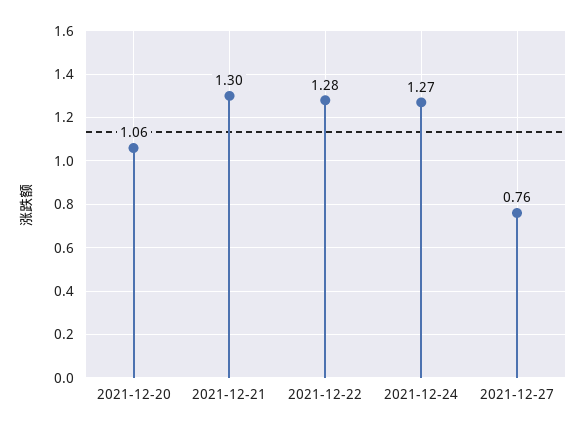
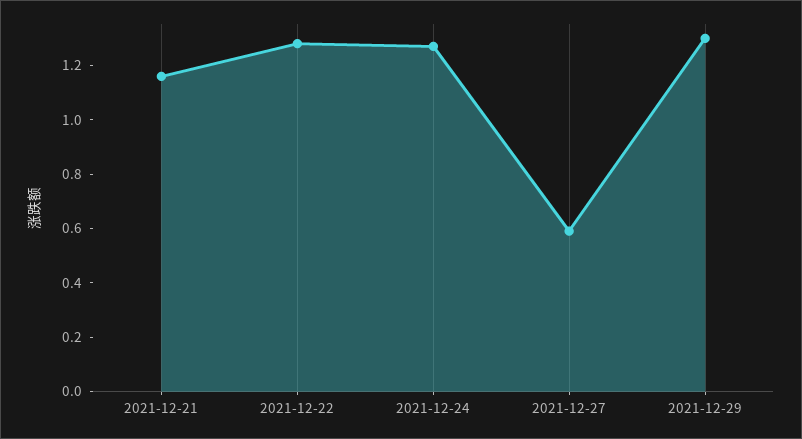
2021-12-20: 1.06 -> none
2021-12-21: 1.3 -> 1.15
2021-12-27: 0.76 -> 0.6
2021-12-29: none -> 1.3

